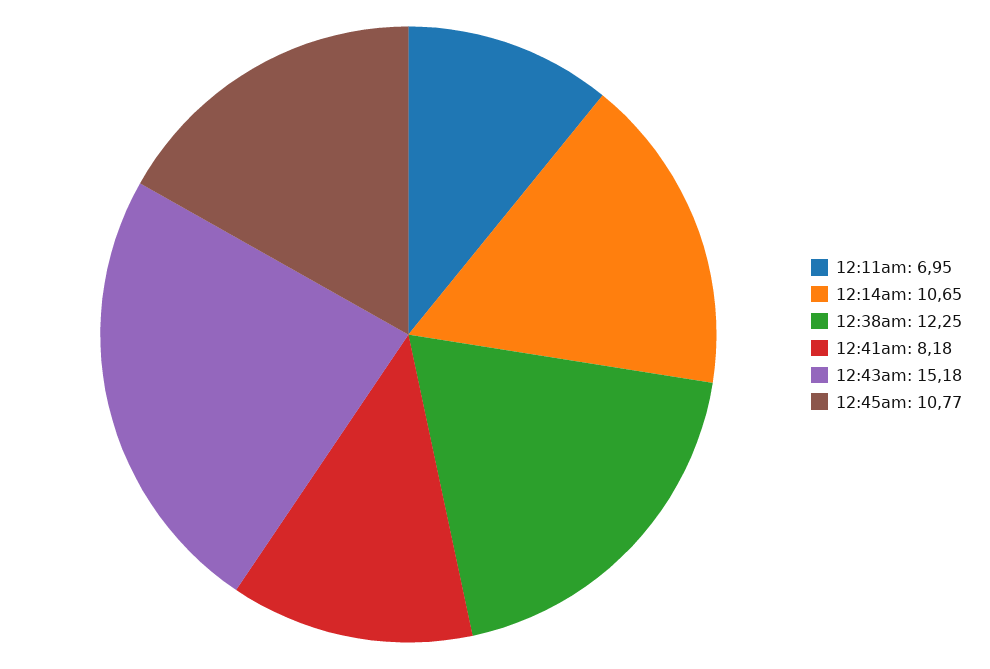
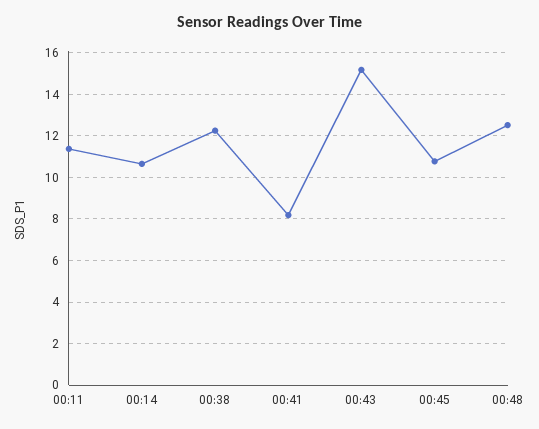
12:11am: 6.95 -> 11.5
00:48: none -> 12.5

